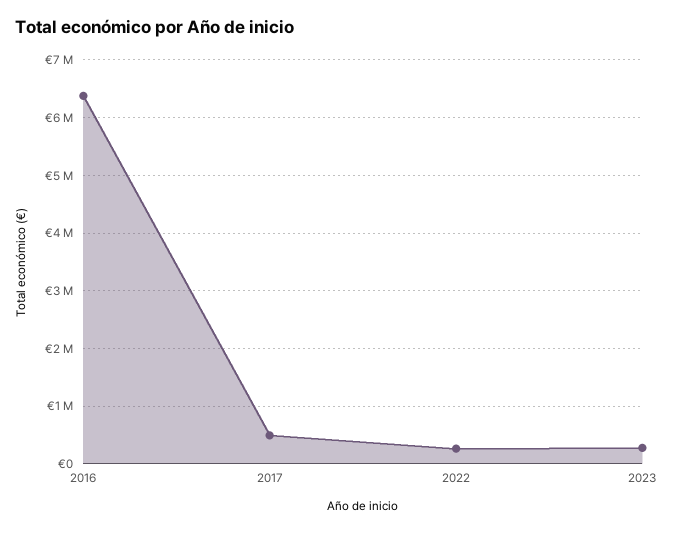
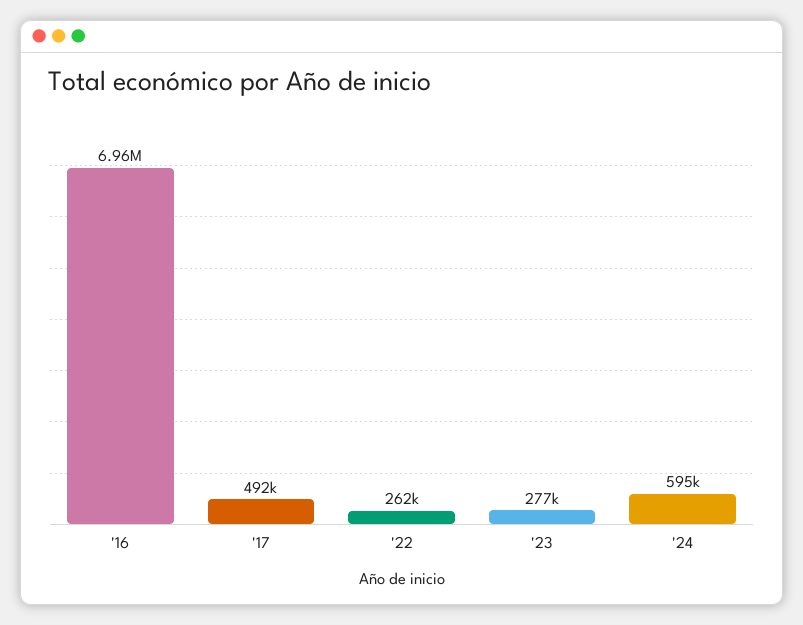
2016: 6400000 -> 6960000
'24: none -> 595000

